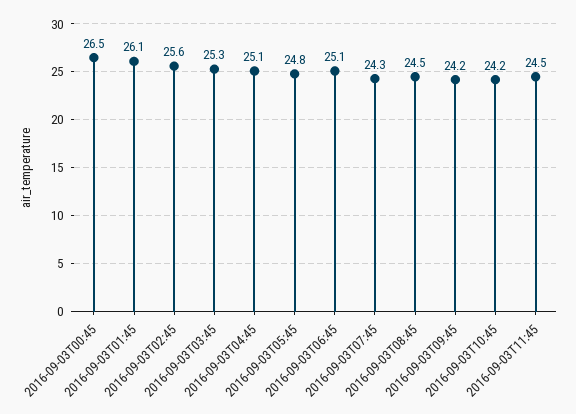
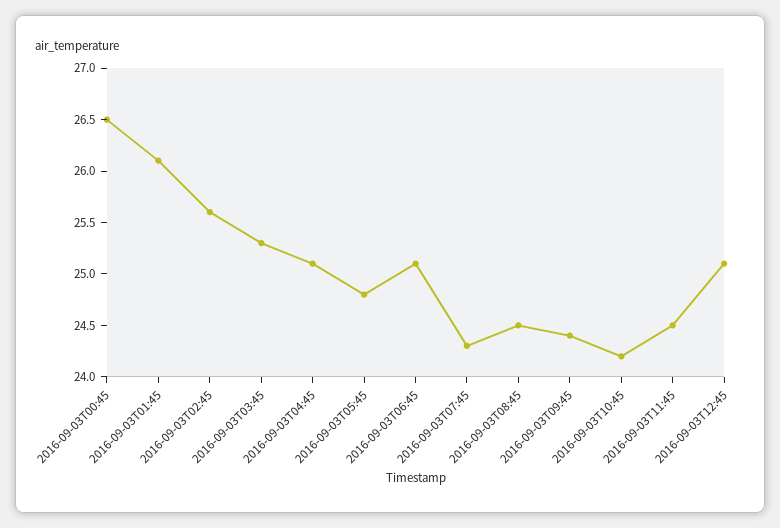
2016-09-03T09:45: 24.2 -> 24.4
2016-09-03T12:45: none -> 25.1

